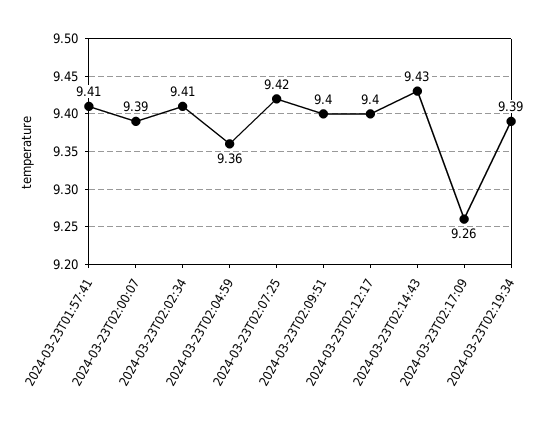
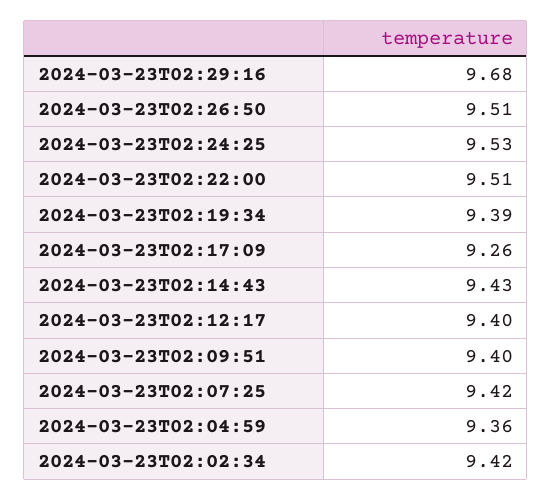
2024-03-23T01:57:41: 9.41 -> none
2024-03-23T02:00:07: 9.39 -> none
2024-03-23T02:02:34: 9.41 -> 9.42
2024-03-23T02:29:16: none -> 9.68
2024-03-23T02:26:50: none -> 9.51
2024-03-23T02:24:25: none -> 9.53
2024-03-23T02:22:00: none -> 9.51

